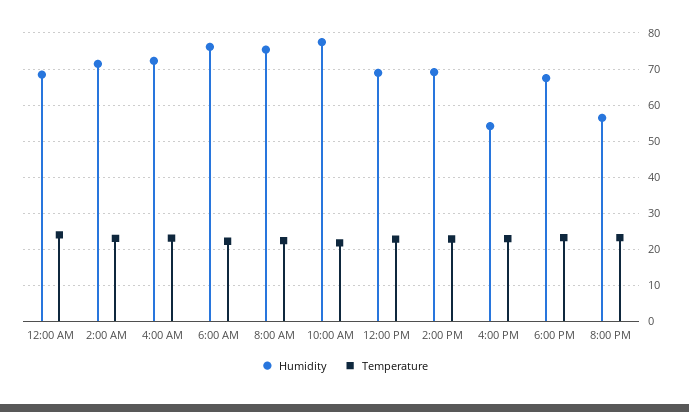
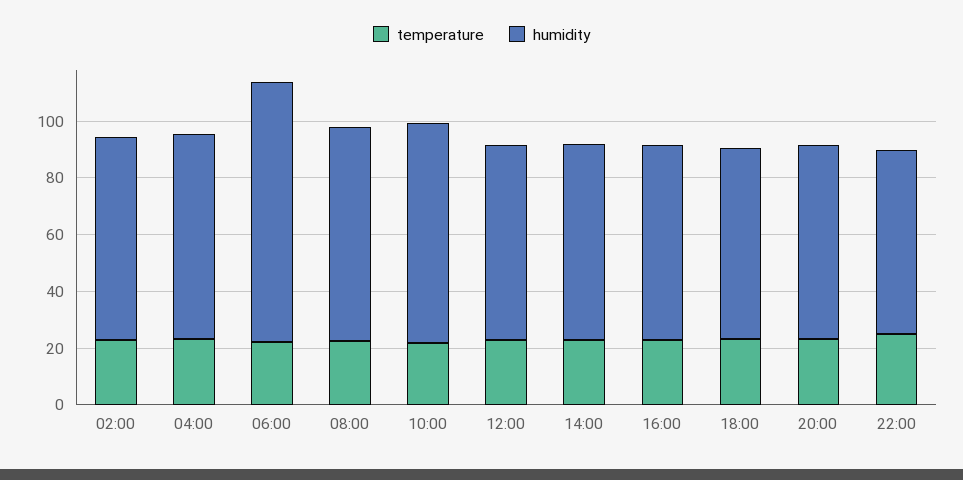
Humidity, 12:00 AM: 68 -> none
Temperature, 12:00 AM: 24 -> none
Humidity, 6:00 AM: 76 -> 90
Humidity, 4:00 PM: 54 -> 70
Humidity, 8:00 PM: 56 -> 70
Temperature, 22:00: none -> 25
Humidity, 22:00: none -> 65

